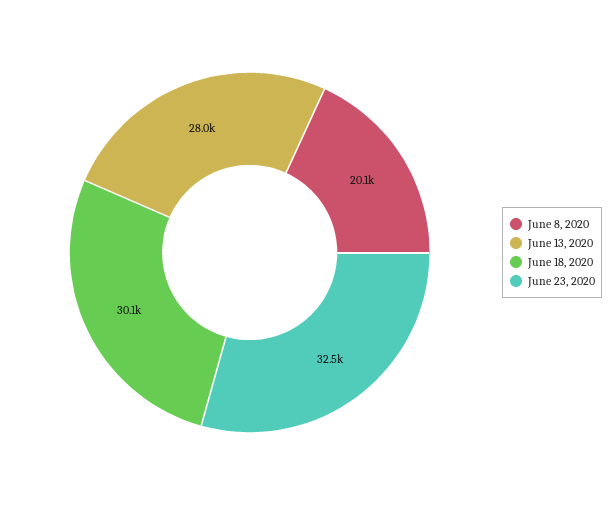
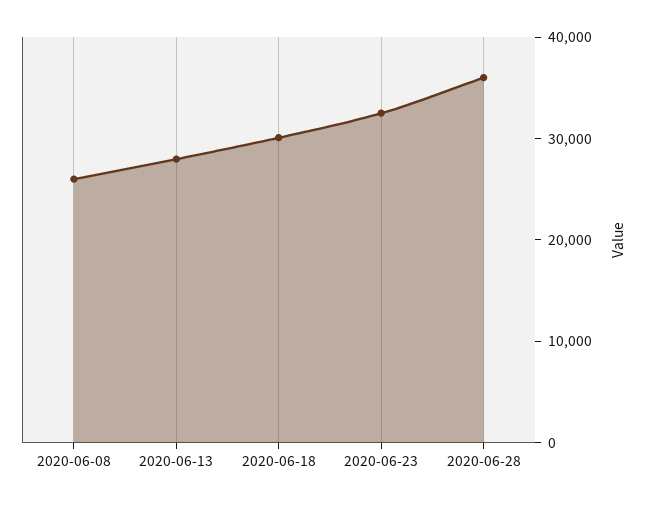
June 8, 2020: 20100 -> 26000
2020-06-28: none -> 36000

